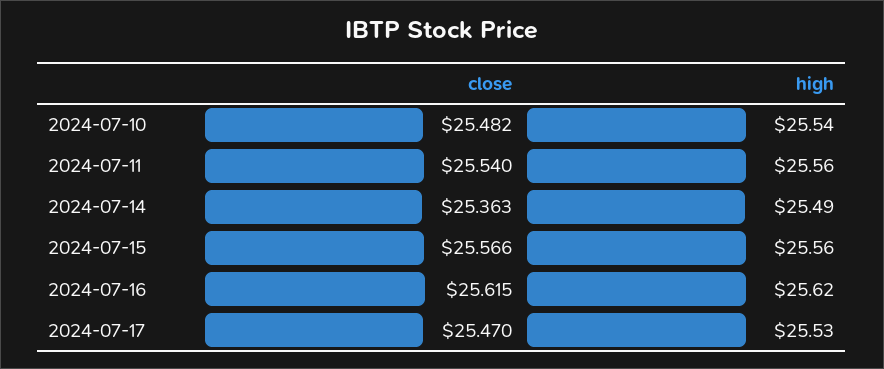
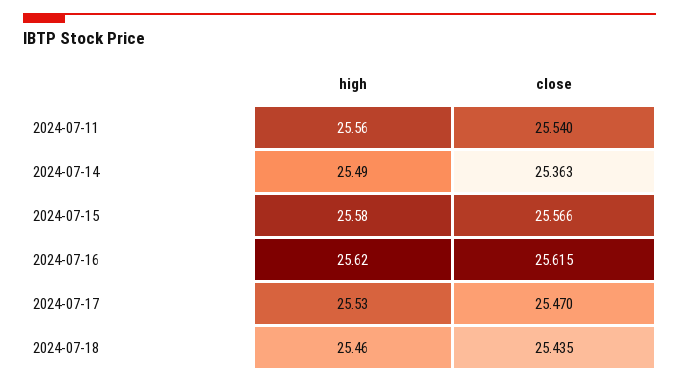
close, 2024-07-10: 25.482 -> none
high, 2024-07-10: 25.54 -> none
high, 2024-07-15: 25.56 -> 25.58
high, 2024-07-18: none -> 25.46
close, 2024-07-18: none -> 25.435

